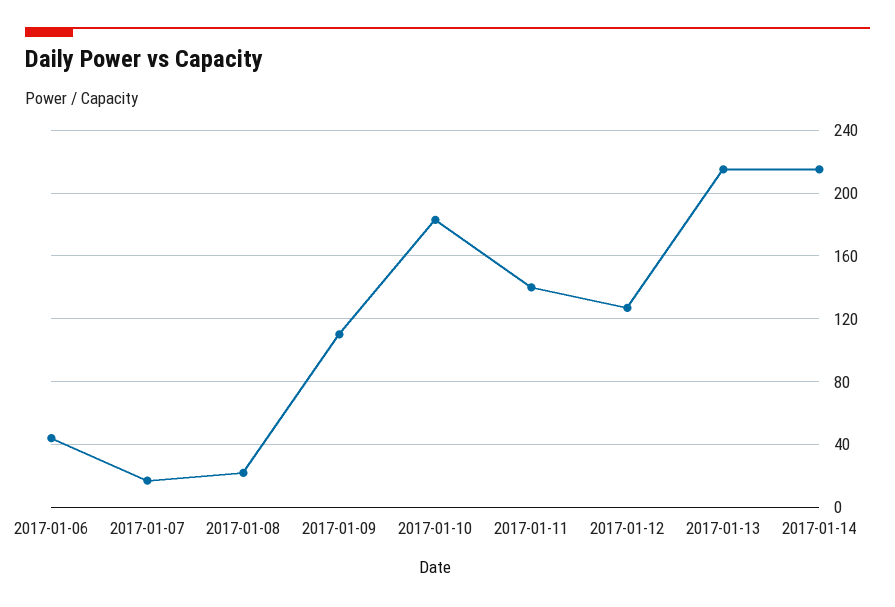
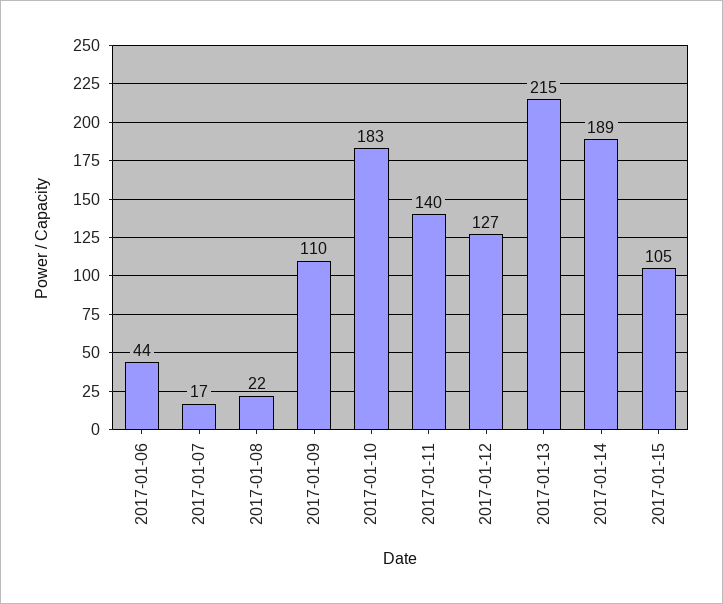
2017-01-14: 215 -> 189
2017-01-15: none -> 105

